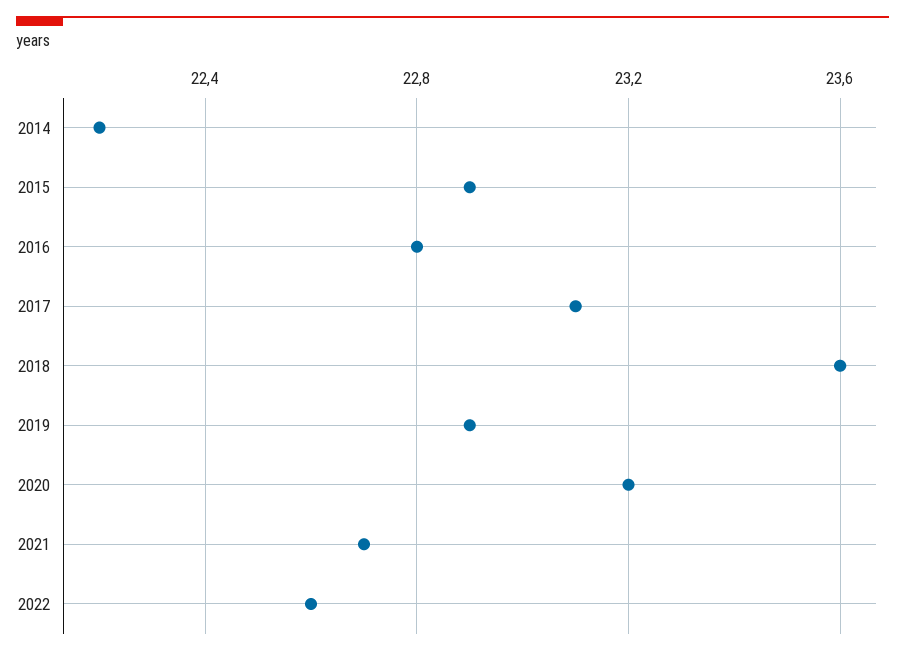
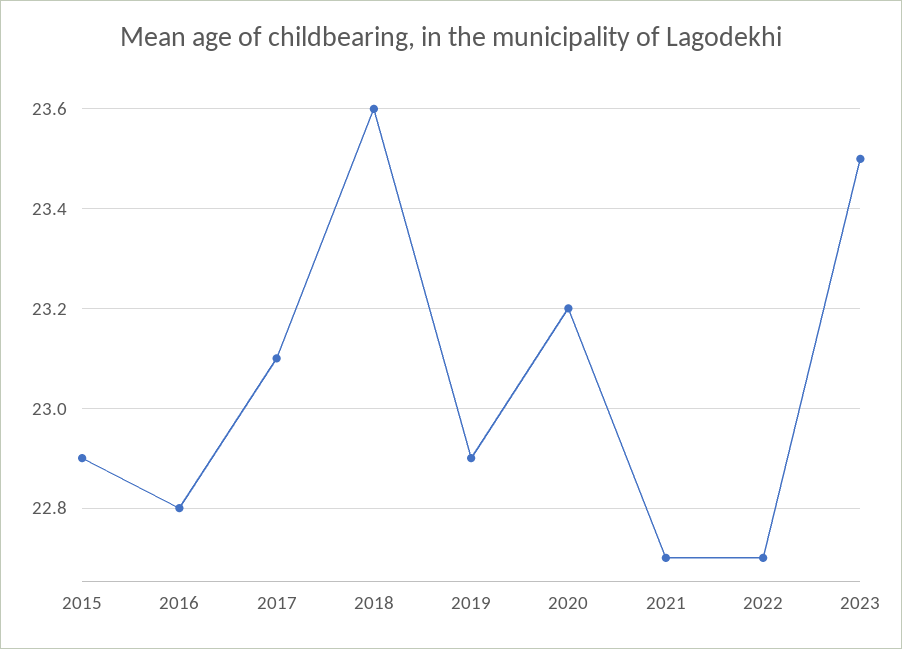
2014: 22.2 -> none
2022: 22.6 -> 22.7
2023: none -> 23.5

